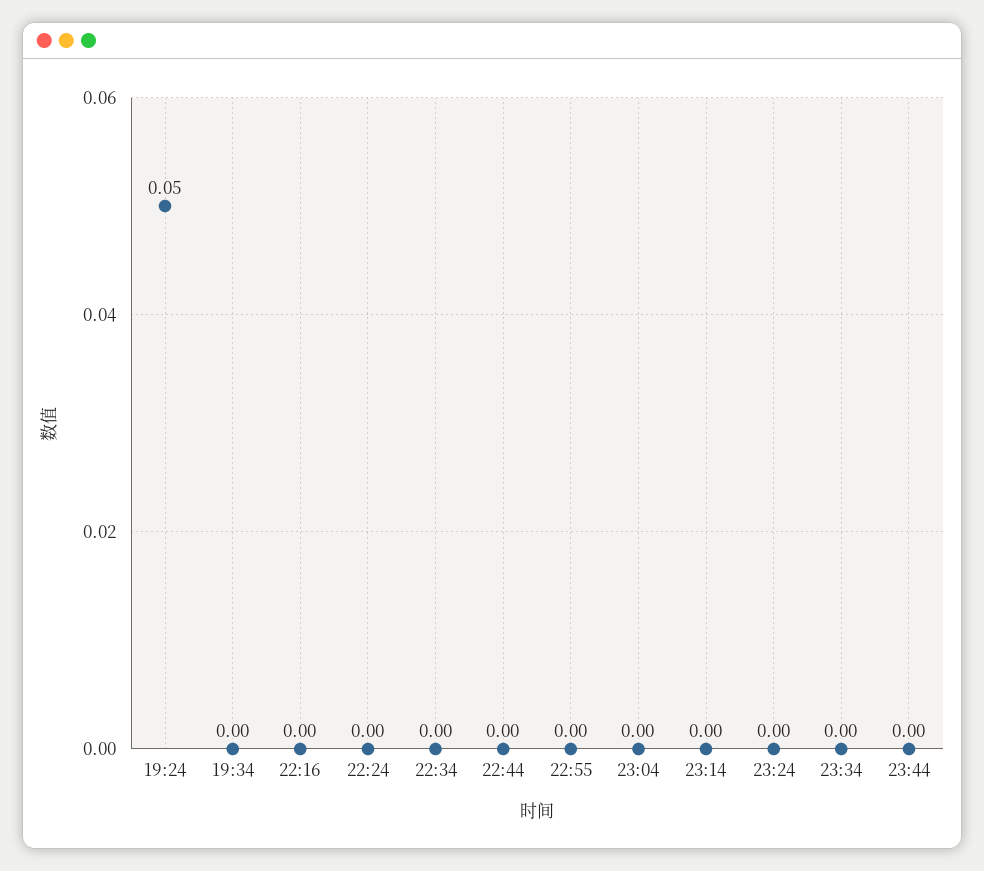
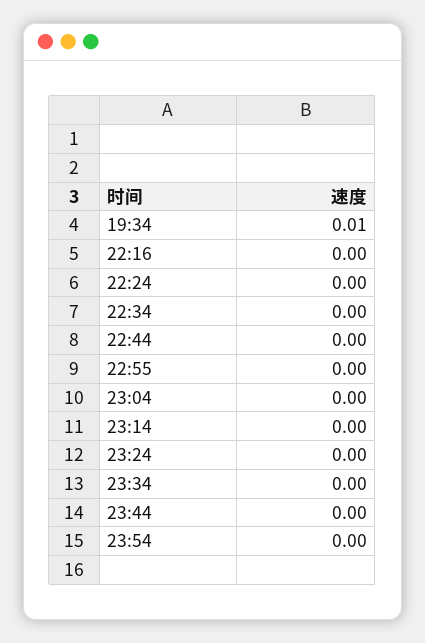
19:24: 0.05 -> none
19:34: 0 -> 0.01
23:54: none -> 0

